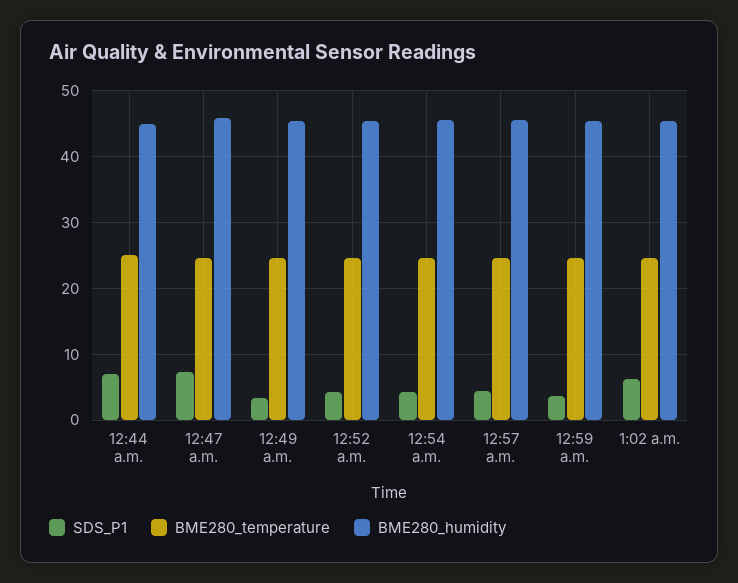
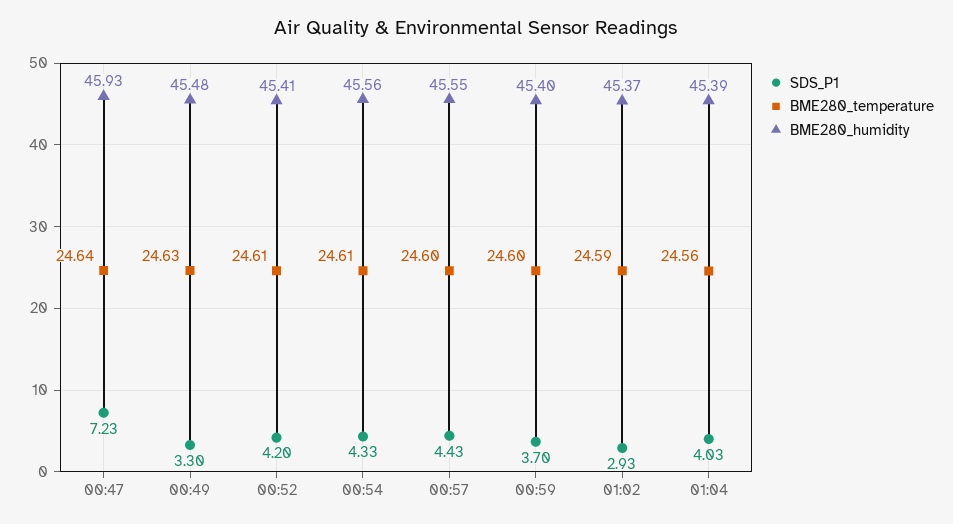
SDS_P1, 12:44 a.m.: 7 -> none
BME280_temperature, 12:44 a.m.: 25 -> none
BME280_humidity, 12:44 a.m.: 45 -> none
SDS_P1, 1:02 a.m.: 6 -> 2.93
SDS_P1, 01:04: none -> 4.03
BME280_temperature, 01:04: none -> 24.56
BME280_humidity, 01:04: none -> 45.39

